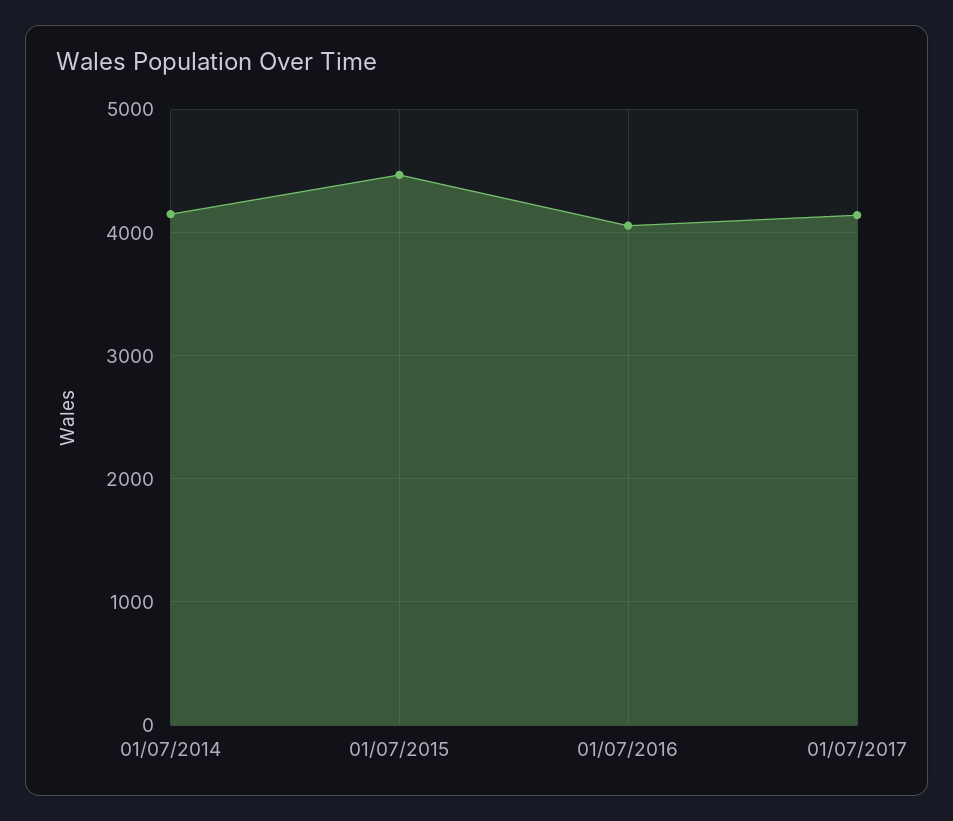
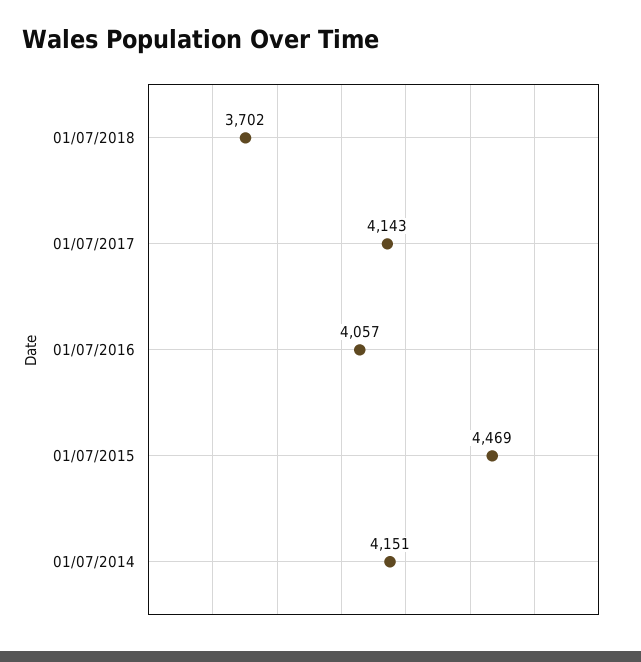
01/07/2018: none -> 3702

